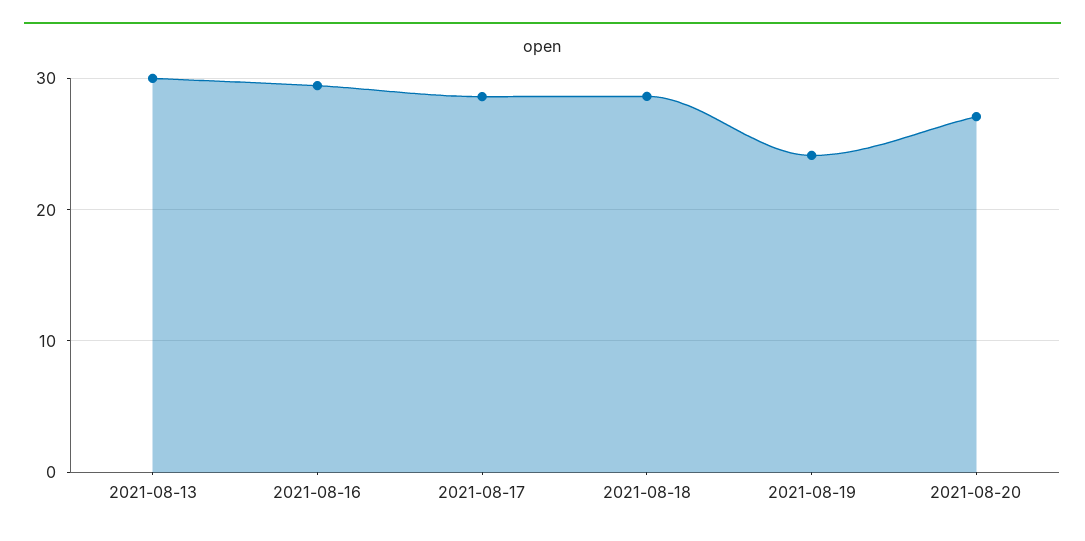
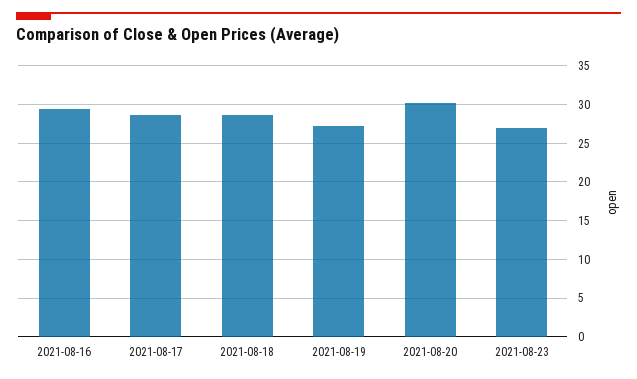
2021-08-13: 30 -> none
2021-08-19: 24 -> 27
2021-08-20: 27 -> 30
2021-08-23: none -> 27

